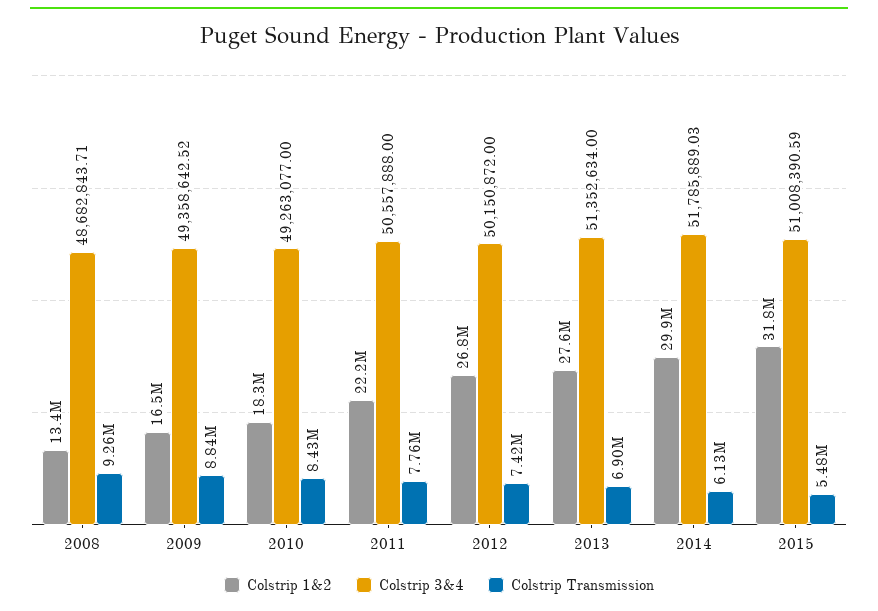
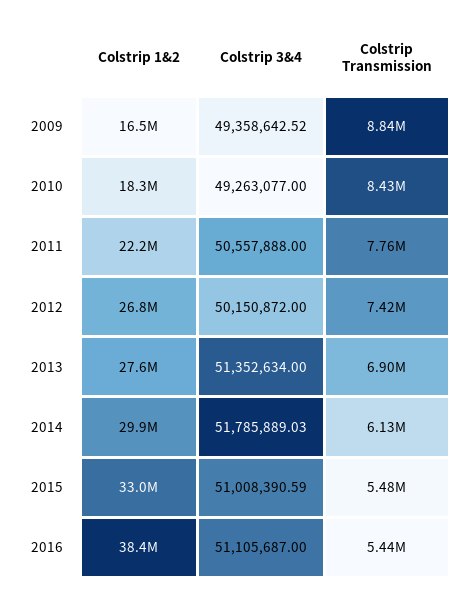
Colstrip 1&2, 2008: 13400000 -> none
Colstrip 3&4, 2008: 48682843.71 -> none
Colstrip Transmission, 2008: 9260000 -> none
Colstrip 1&2, 2015: 31800000 -> 33000000
Colstrip 1&2, 2016: none -> 38400000
Colstrip 3&4, 2016: none -> 51105687
Colstrip Transmission, 2016: none -> 5440000

